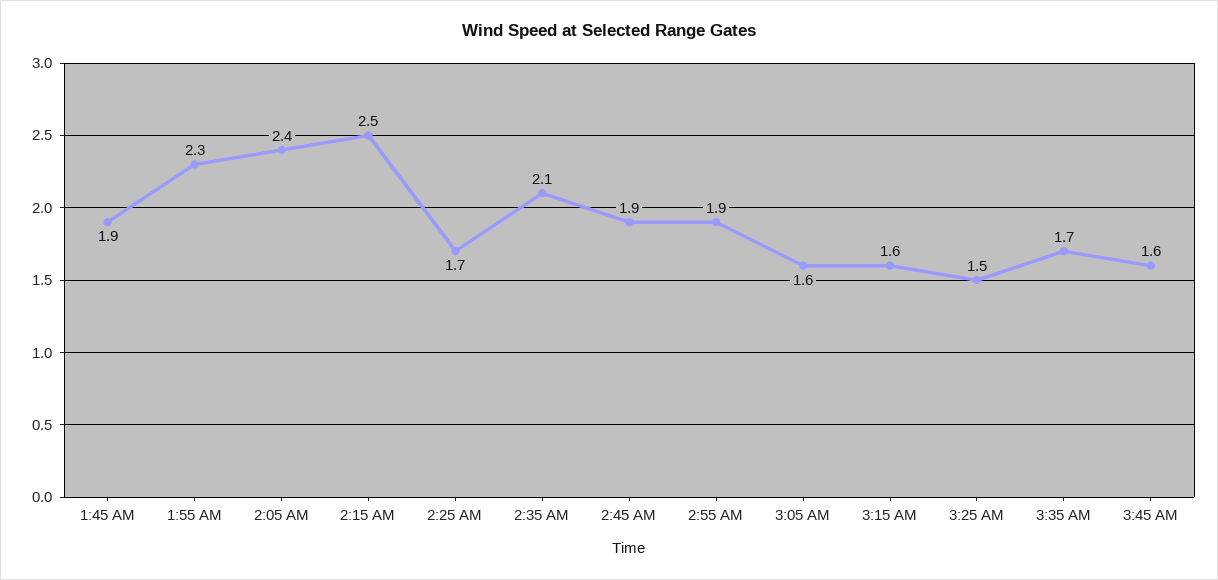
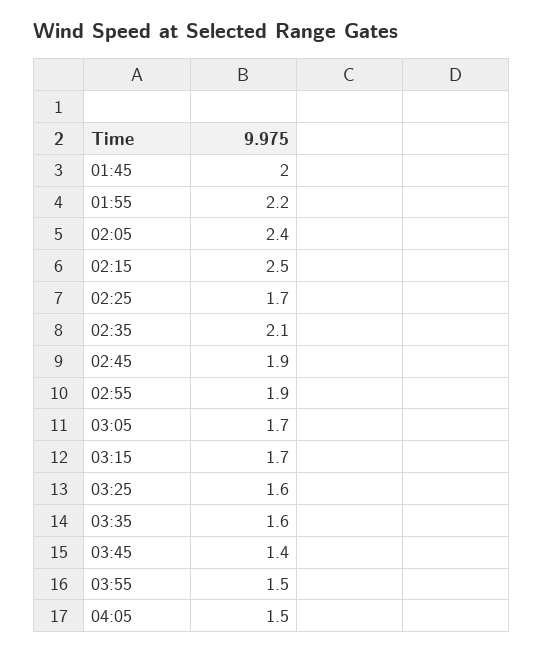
1:45 AM: 1.9 -> 2
1:55 AM: 2.3 -> 2.2
3:05 AM: 1.6 -> 1.7
3:15 AM: 1.6 -> 1.7
3:25 AM: 1.5 -> 1.6
3:35 AM: 1.7 -> 1.6
3:45 AM: 1.6 -> 1.4
03:55: none -> 1.5
04:05: none -> 1.5

